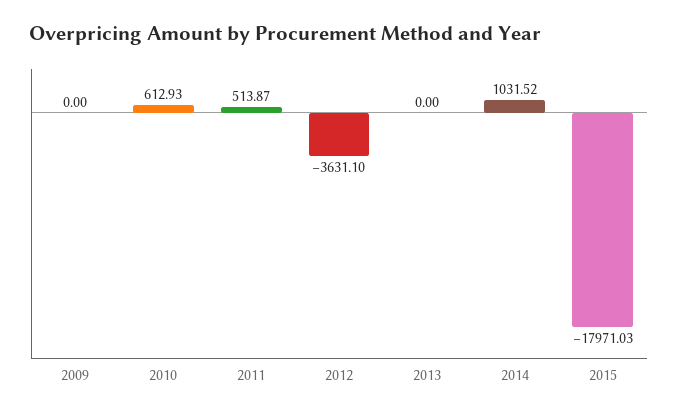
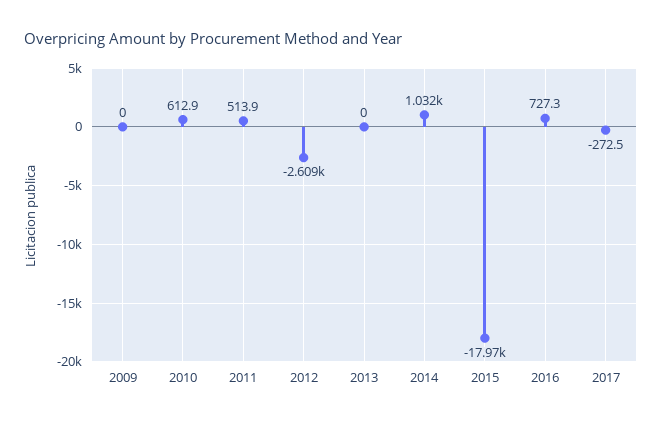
2012: -3631.1 -> -2609
2016: none -> 727.3
2017: none -> -272.5

